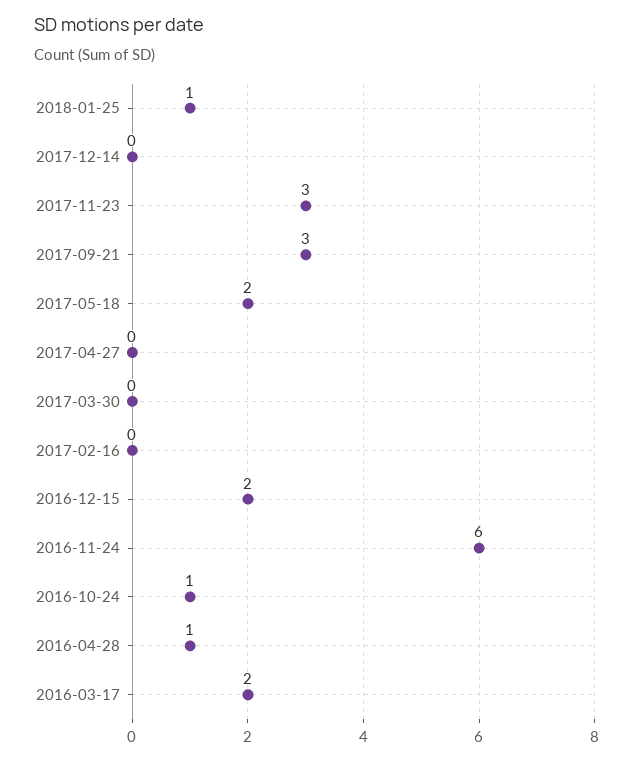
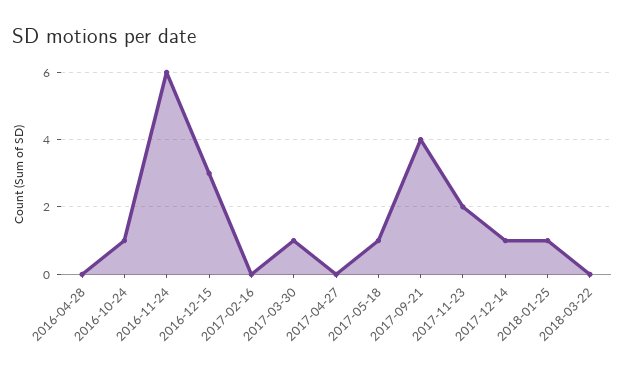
2017-12-14: 0 -> 1
2017-11-23: 3 -> 2
2017-09-21: 3 -> 4
2017-05-18: 2 -> 1
2017-03-30: 0 -> 1
2016-12-15: 2 -> 3
2016-04-28: 1 -> 0
2016-03-17: 2 -> none
2018-03-22: none -> 0

